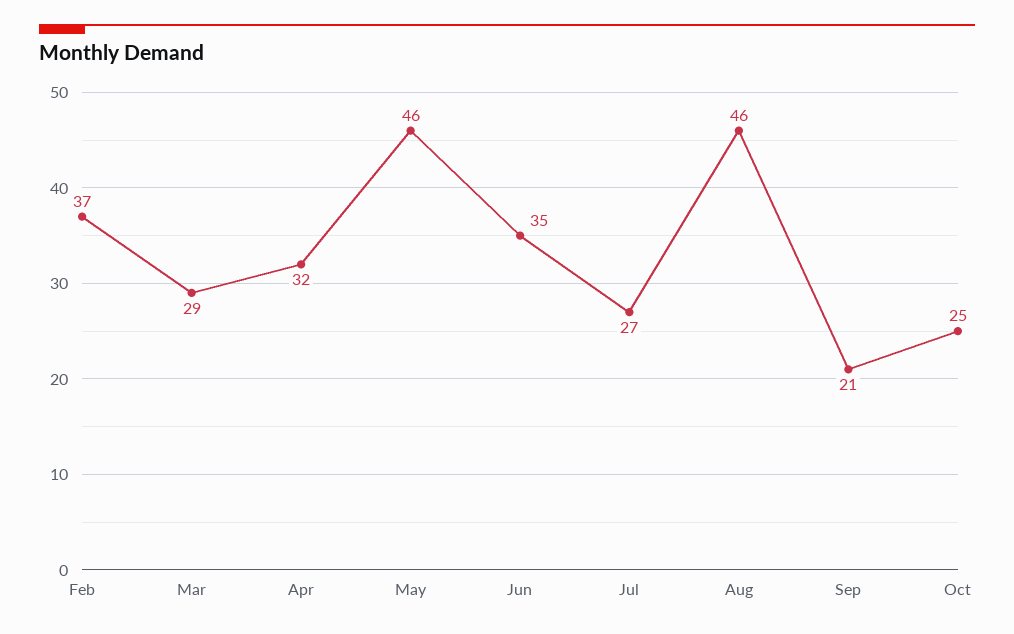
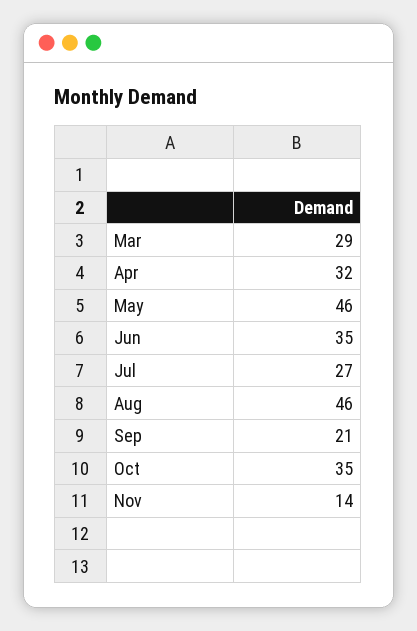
Feb: 37 -> none
Oct: 25 -> 35
Nov: none -> 14

